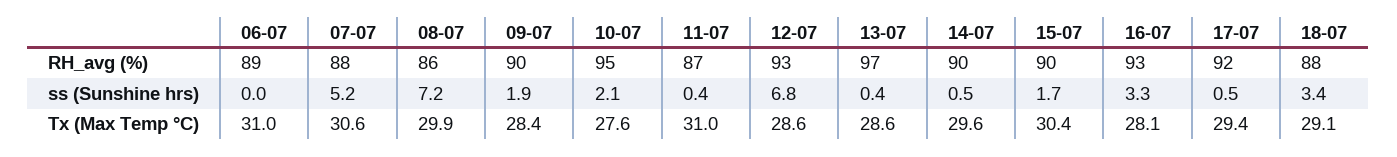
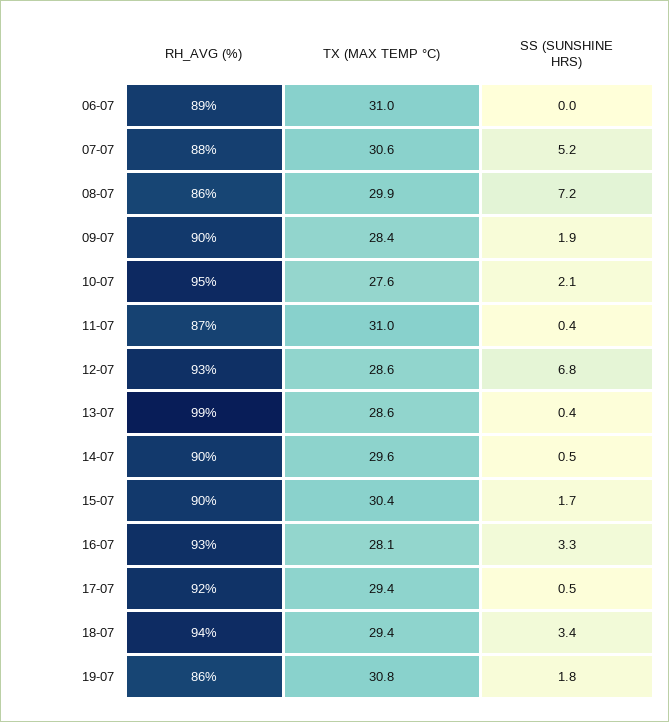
13-07, RH_avg (%): 97 -> 99
18-07, RH_avg (%): 88 -> 94
18-07, Tx (Max Temp °C): 29.1 -> 29.4
19-07, RH_avg (%): none -> 86
19-07, Tx (Max Temp °C): none -> 30.8
19-07, ss (Sunshine hrs): none -> 1.8

